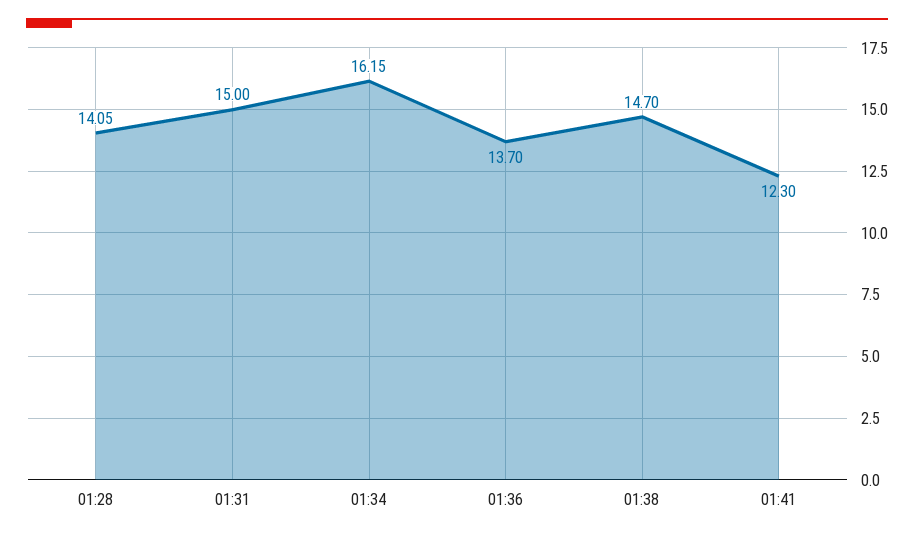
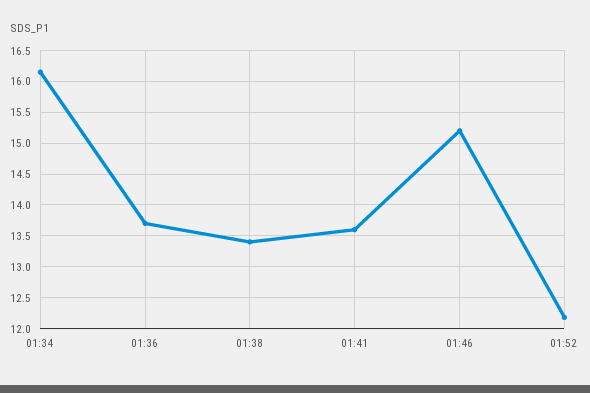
01:28: 14.05 -> none
01:31: 15 -> none
01:38: 14.7 -> 13.4
01:41: 12.3 -> 13.6
01:46: none -> 15.2
01:52: none -> 12.2

